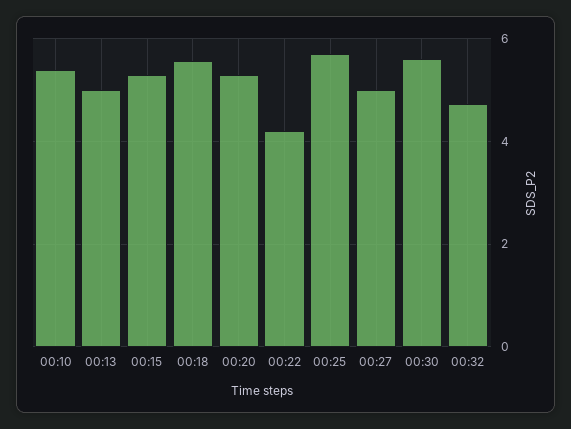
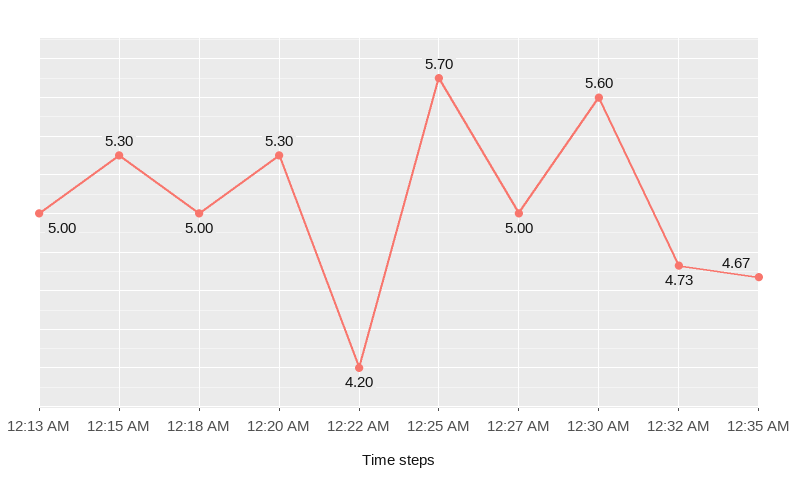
00:10: 5.4 -> none
00:18: 5.6 -> 5
12:35 AM: none -> 4.67

